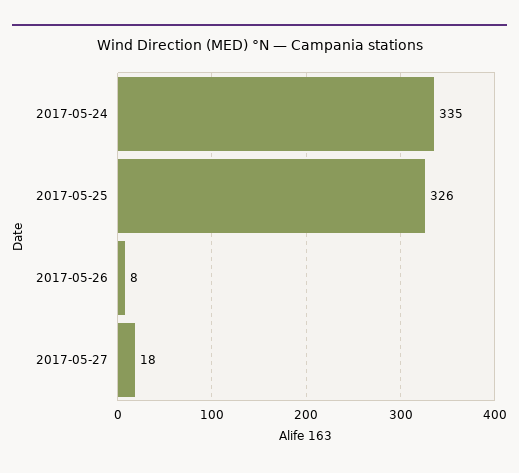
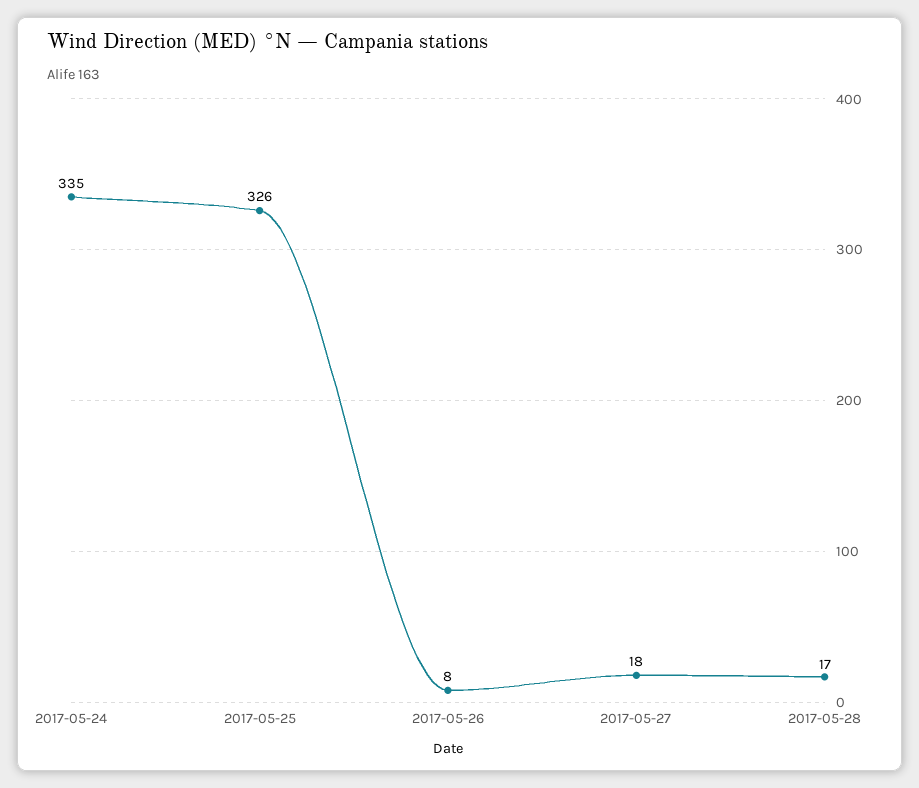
2017-05-28: none -> 17

